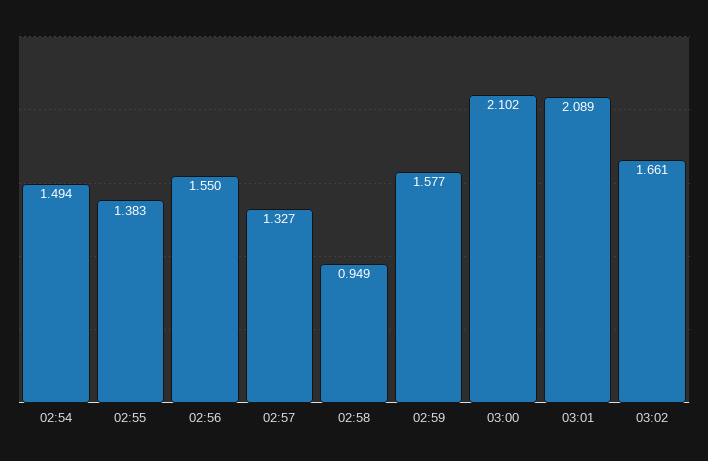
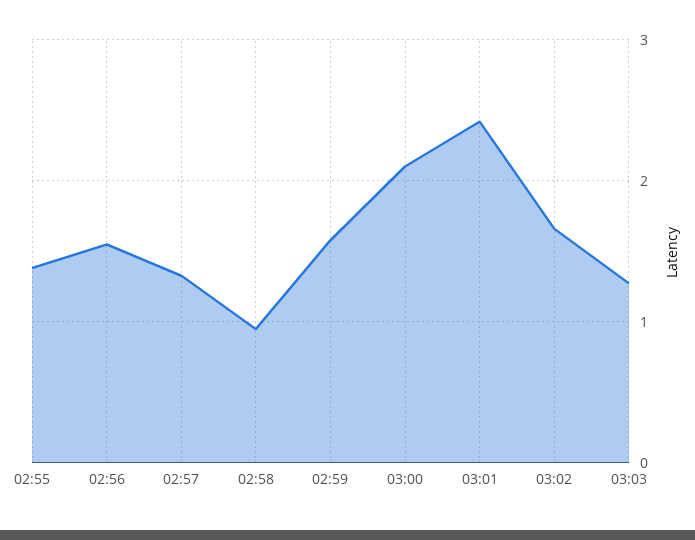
02:54: 1.494 -> none
03:01: 2.089 -> 2.4
03:03: none -> 1.3

